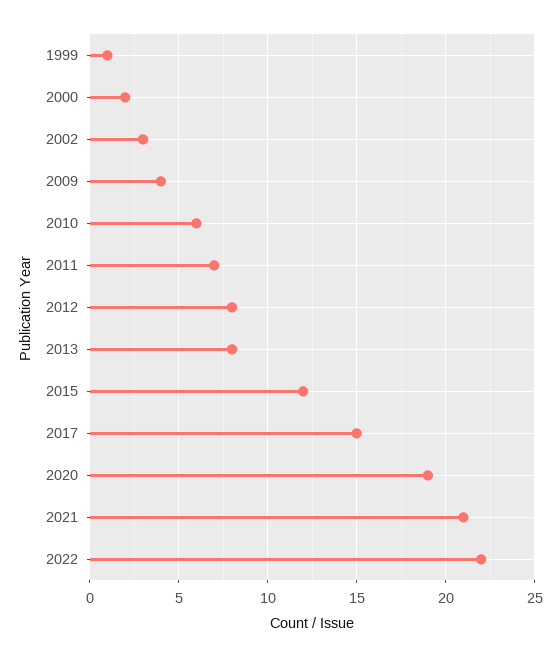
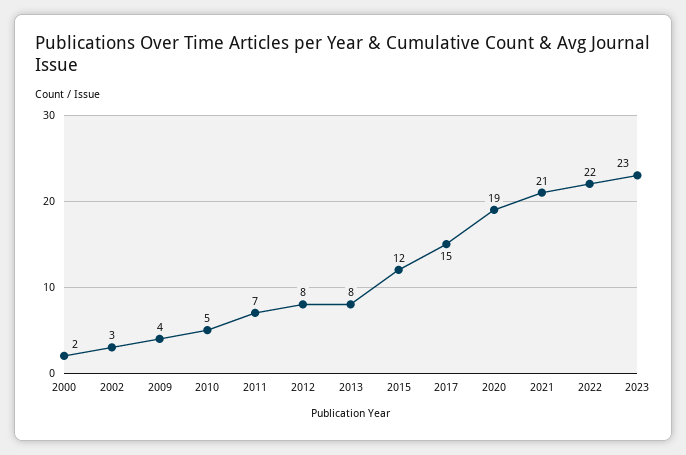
1999: 1 -> none
2010: 6 -> 5
2023: none -> 23

